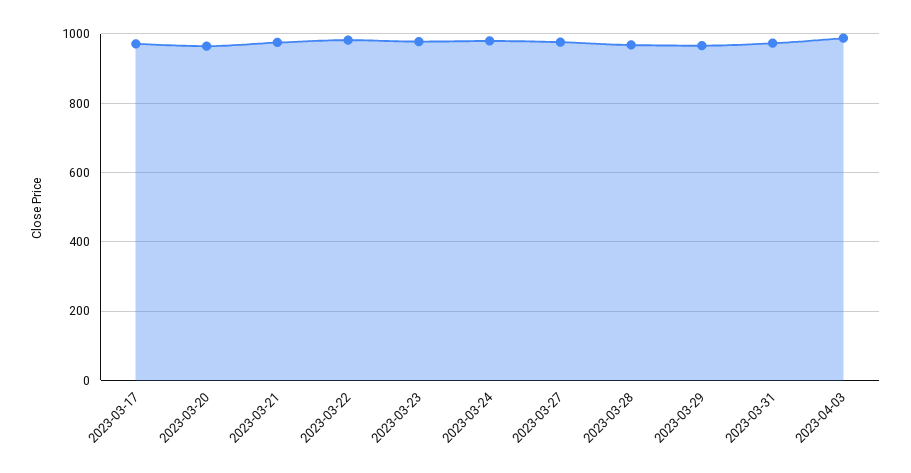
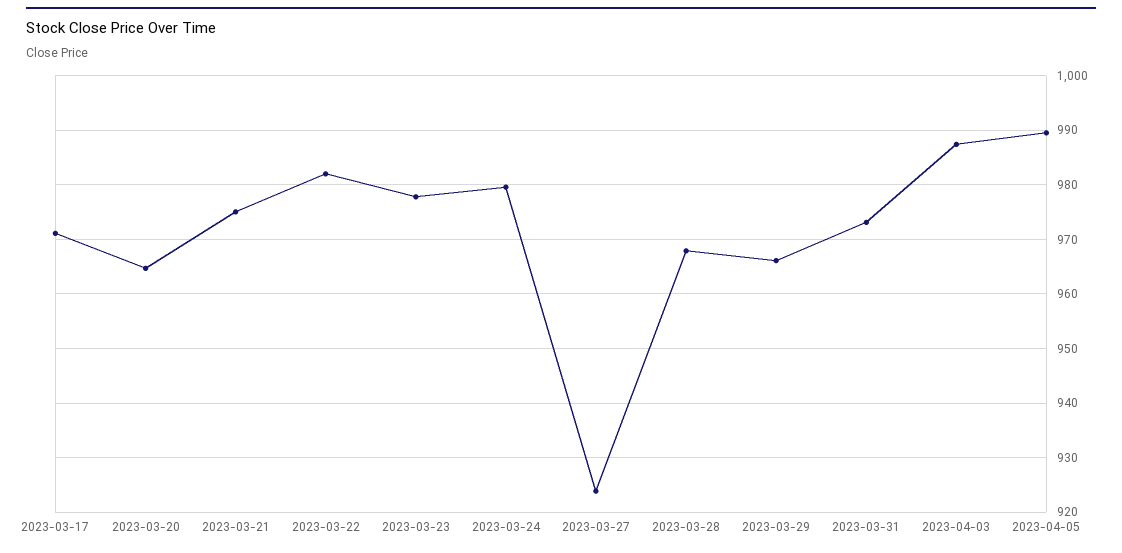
2023-03-27: 980 -> 924
2023-04-05: none -> 990

